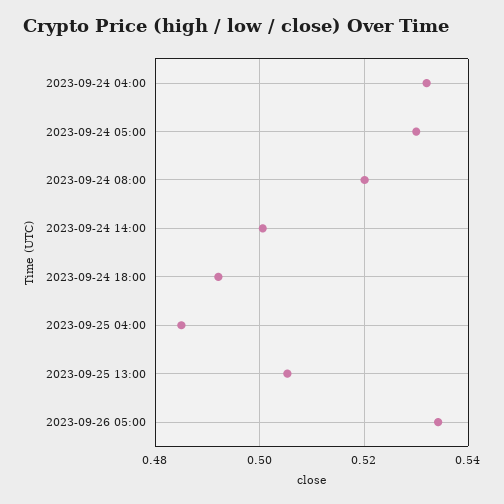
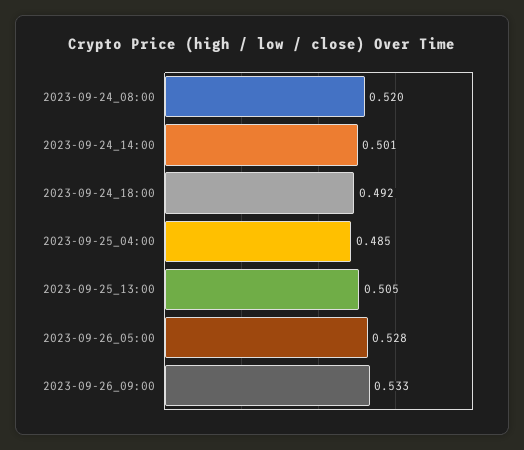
2023-09-24 04:00: 0.532 -> none
2023-09-24 05:00: 0.53 -> none
2023-09-26 05:00: 0.534 -> 0.528
2023-09-26_09:00: none -> 0.533

